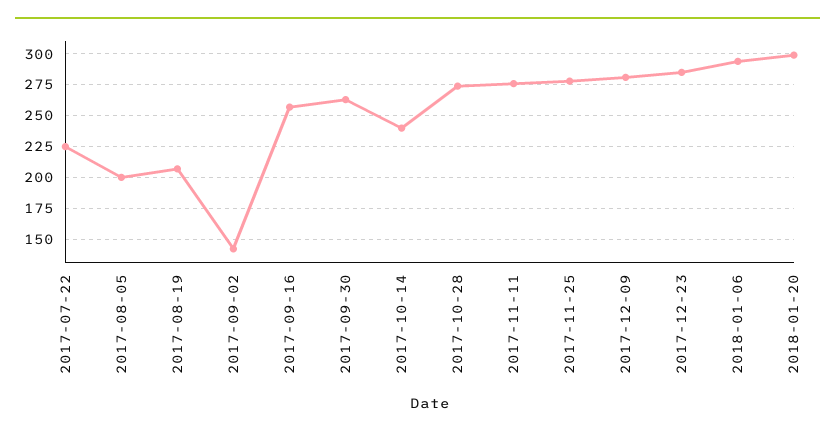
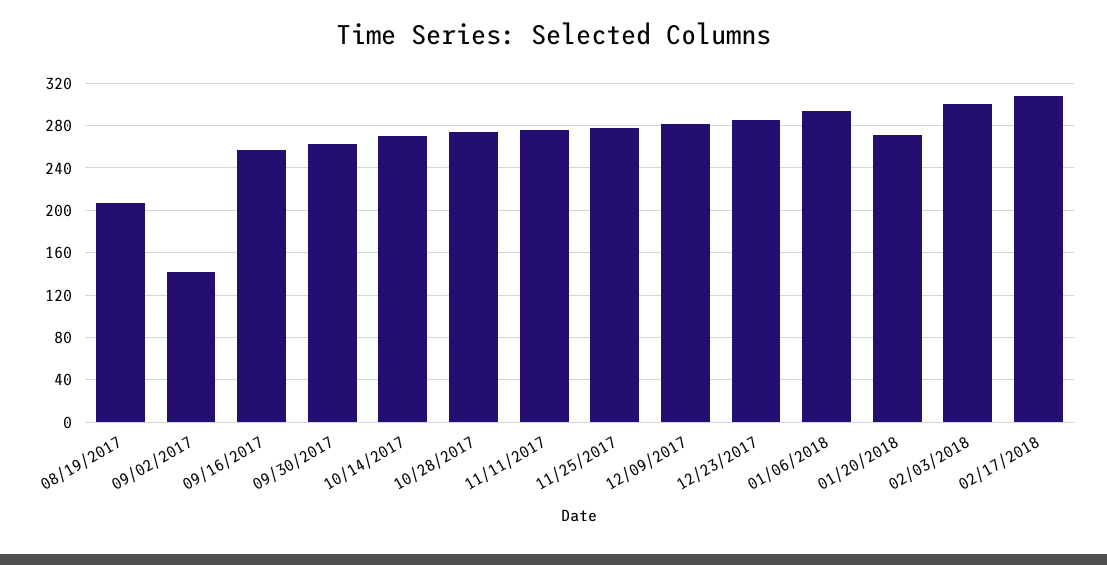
2017-07-22: 225 -> none
2017-08-05: 200 -> none
2017-10-14: 240 -> 270
2018-01-20: 300 -> 270
02/03/2018: none -> 300
02/17/2018: none -> 310

